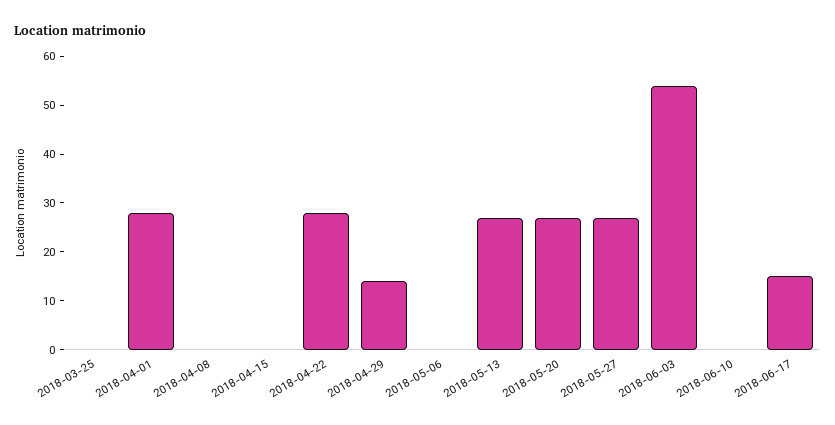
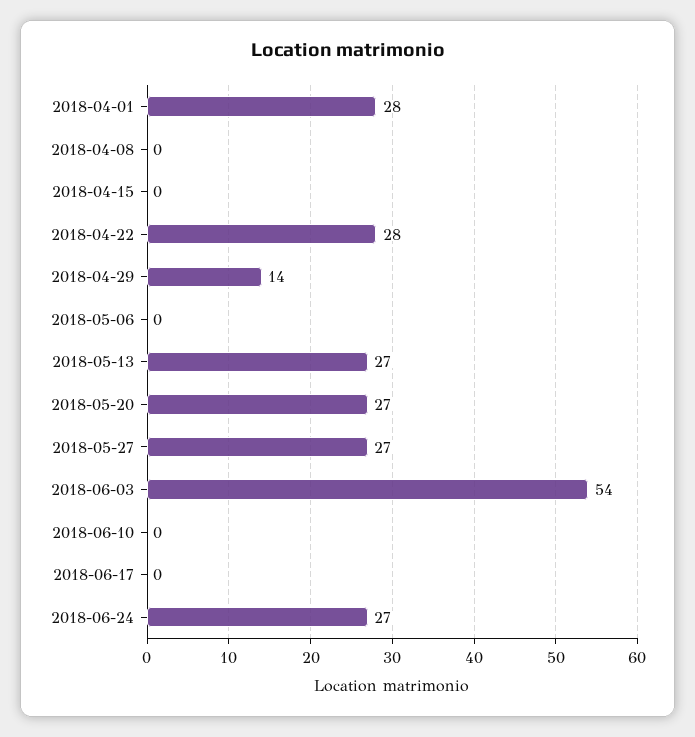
2018-03-25: 0 -> none
2018-06-17: 15 -> 0
2018-06-24: none -> 27

